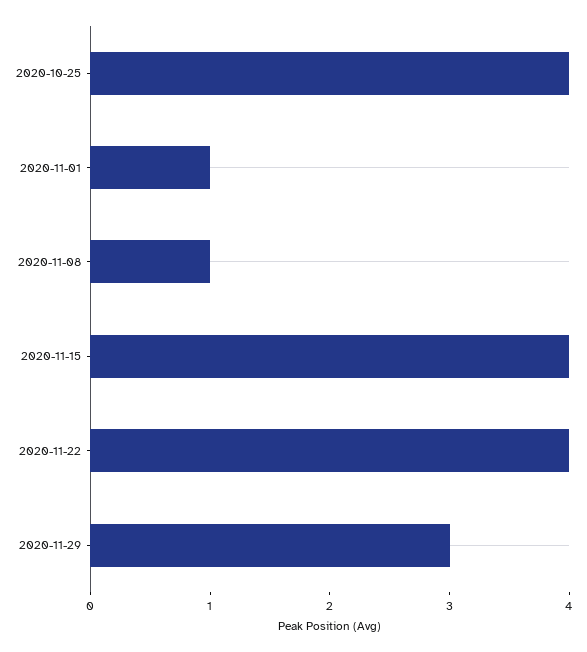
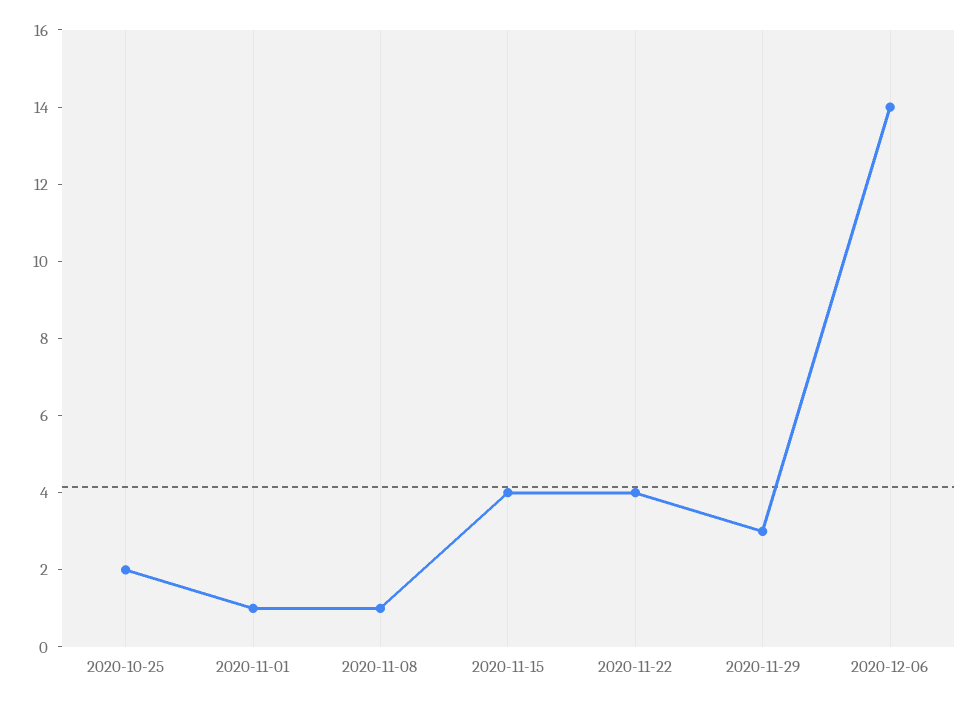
2020-10-25: 4 -> 2
2020-12-06: none -> 14

